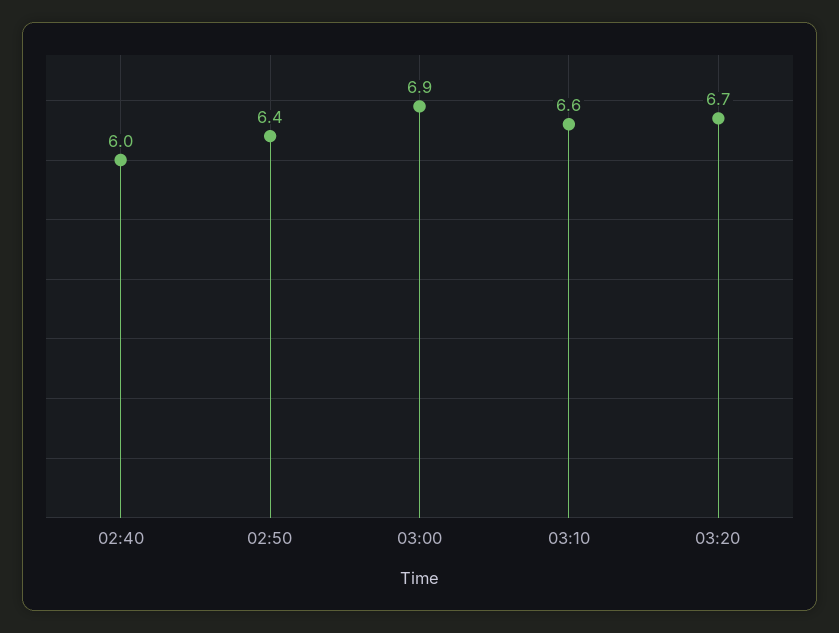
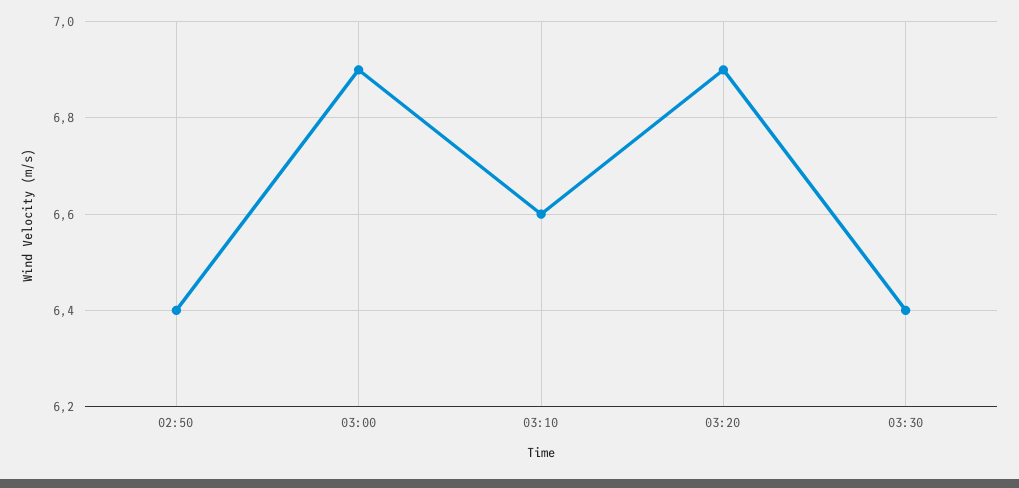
02:40: 6 -> none
03:20: 6.7 -> 6.9
03:30: none -> 6.4

